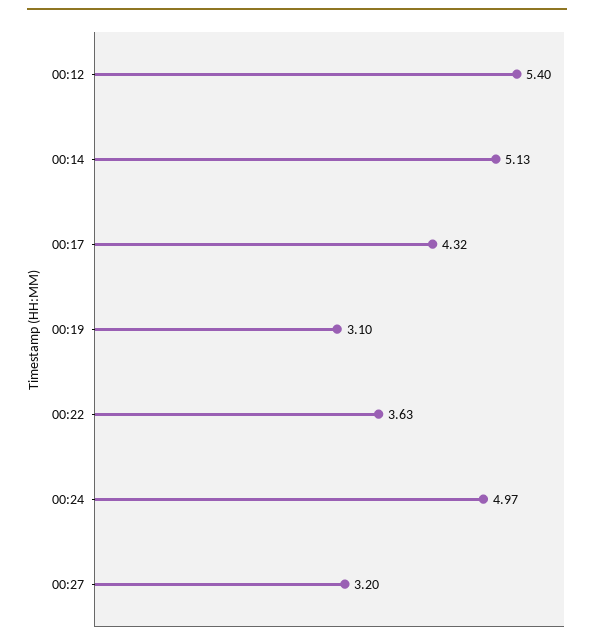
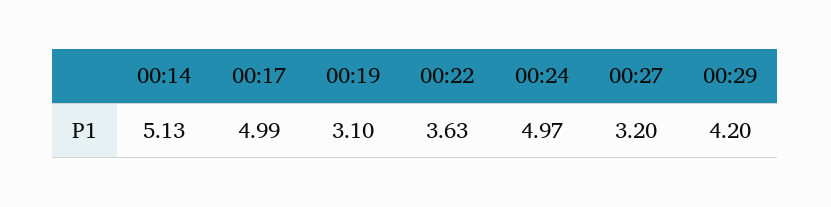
00:12: 5.4 -> none
00:17: 4.32 -> 4.99
00:29: none -> 4.2

